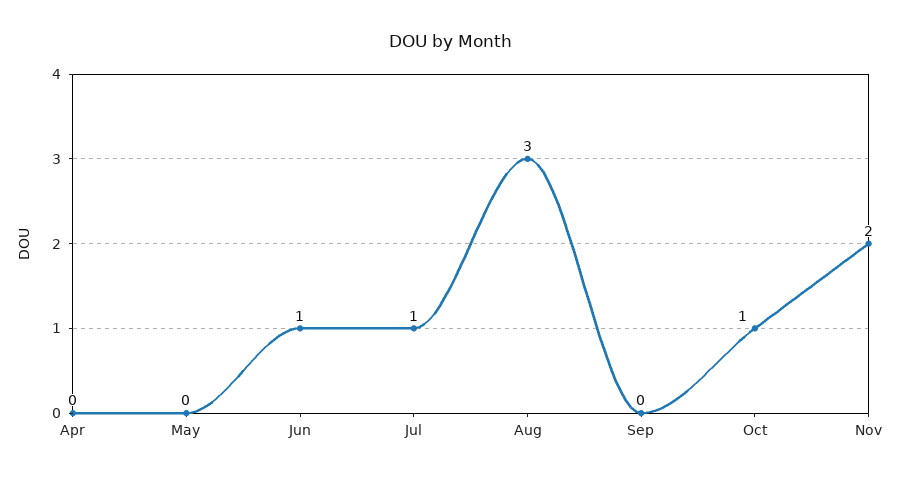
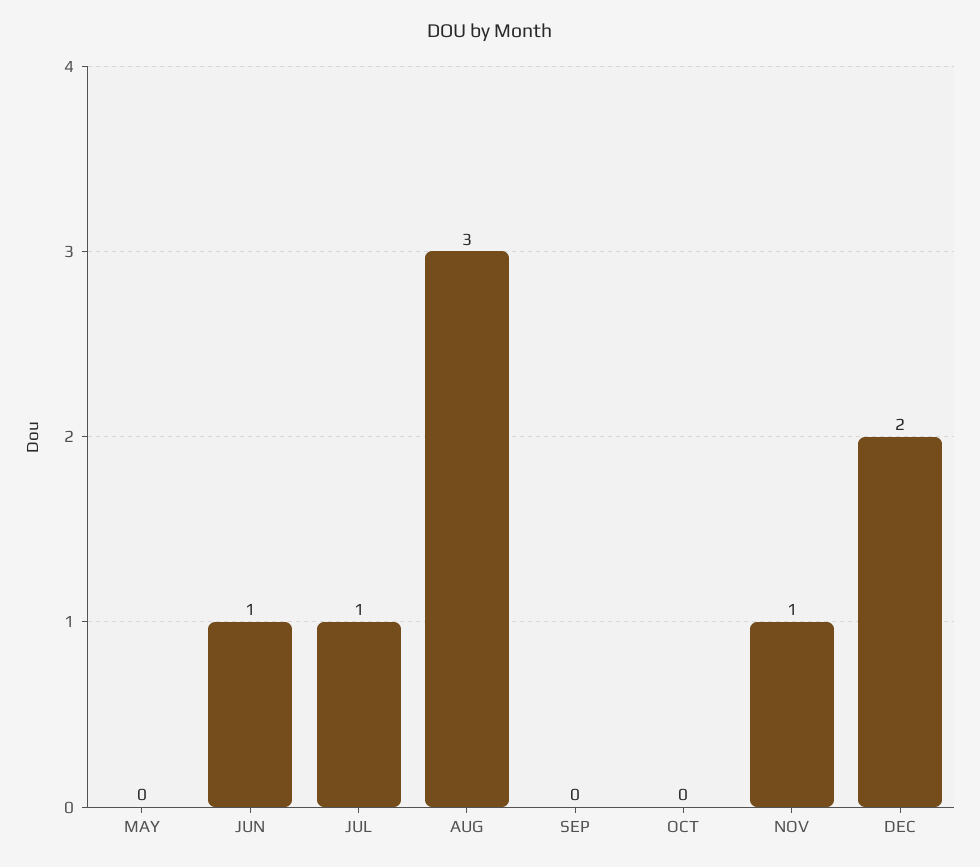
Apr: 0 -> none
Oct: 1 -> 0
Nov: 2 -> 1
DEC: none -> 2

